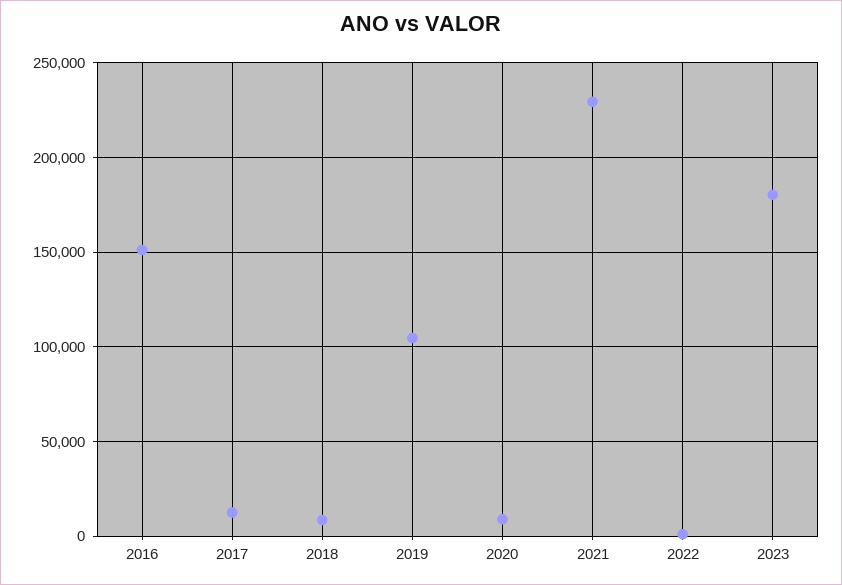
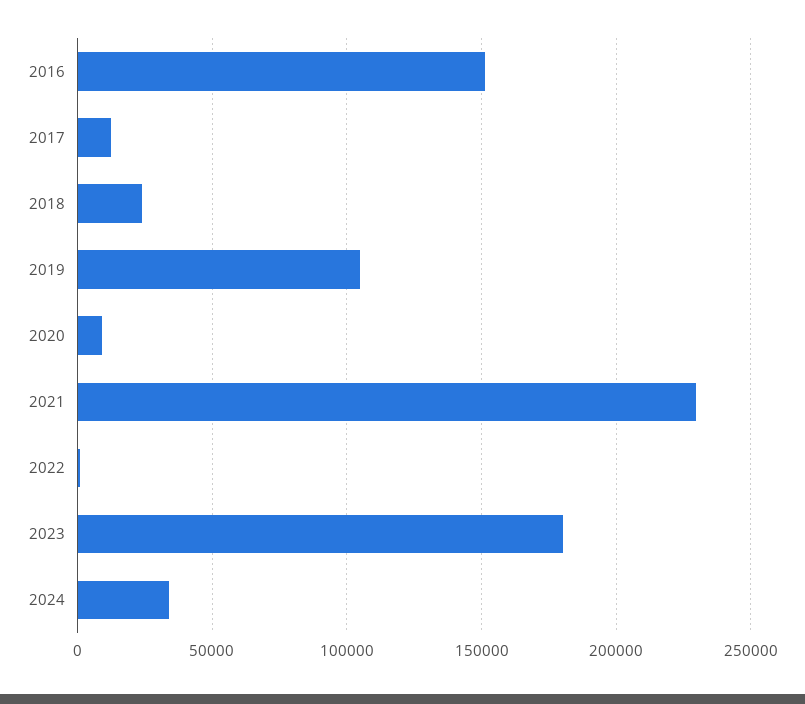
2018: 10000 -> 25000
2024: none -> 35000

